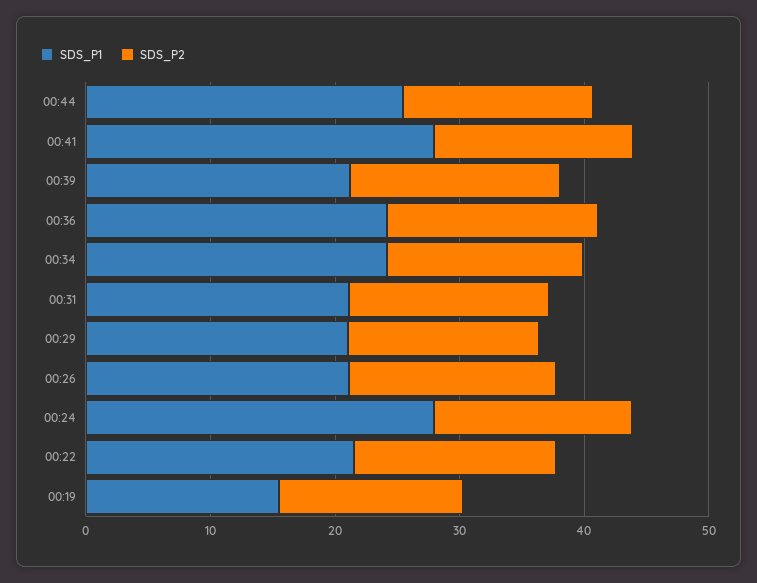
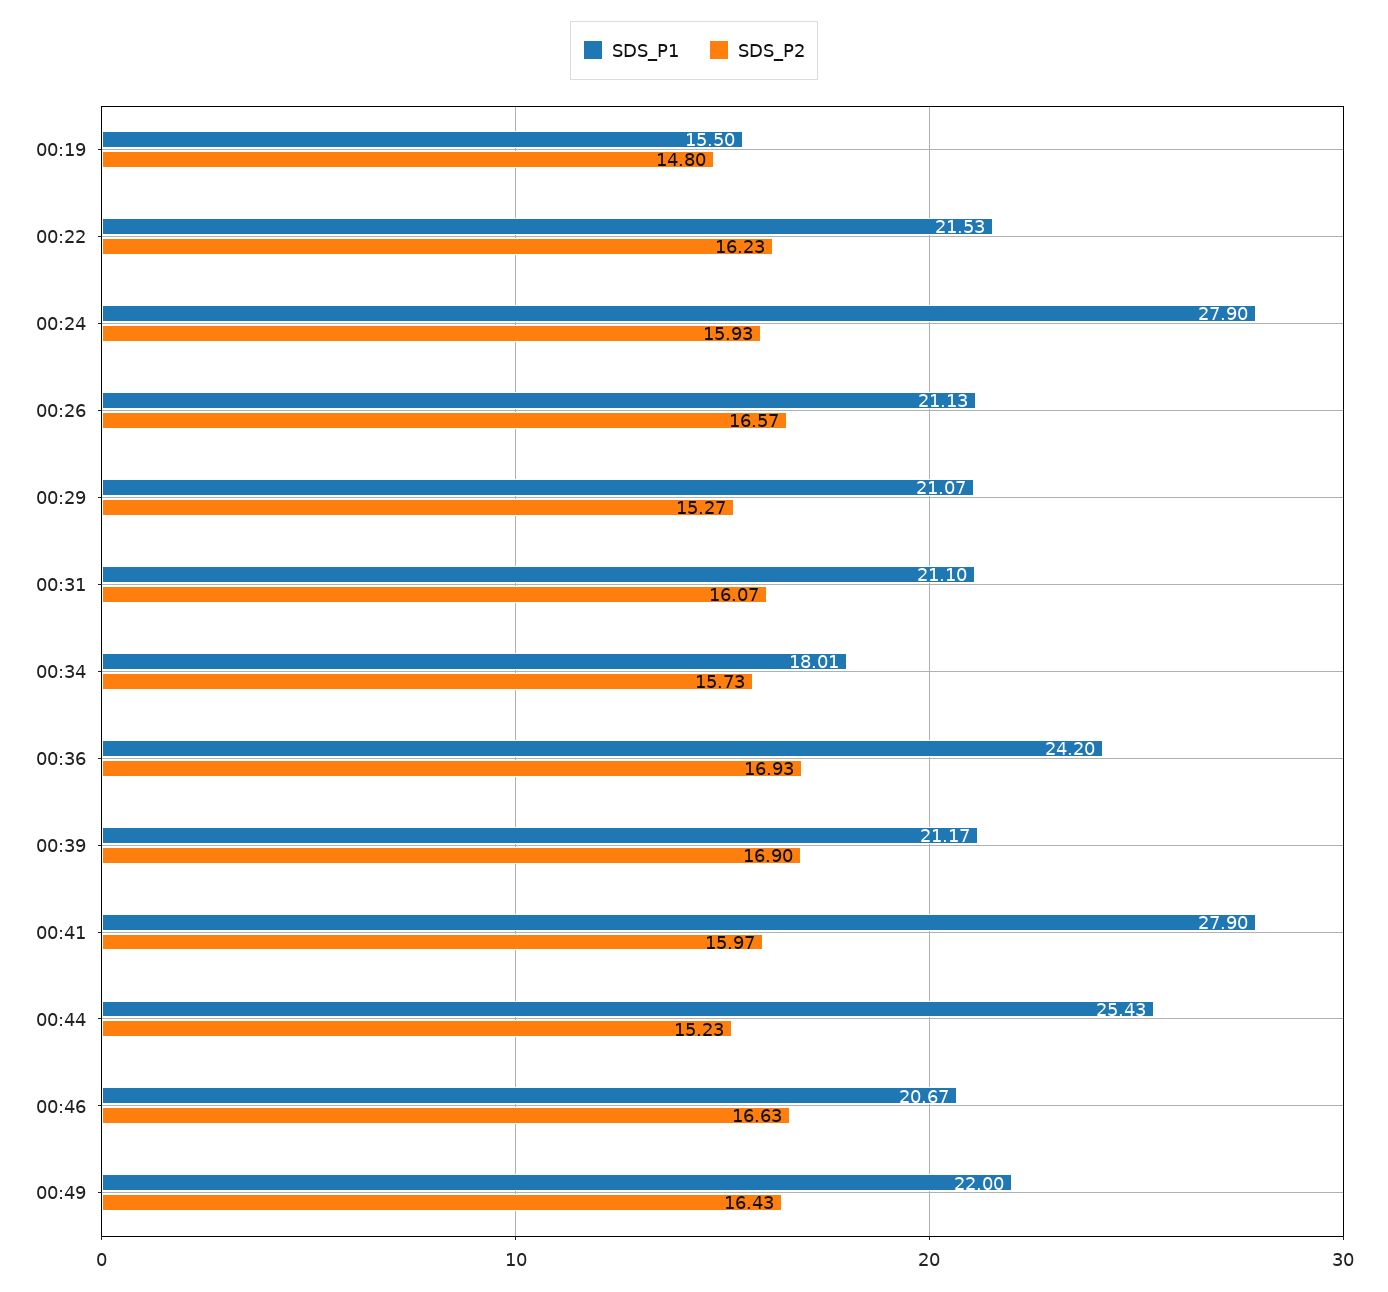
SDS_P1, 00:34: 24 -> 18.01
SDS_P1, 00:46: none -> 20.67
SDS_P2, 00:46: none -> 16.63
SDS_P1, 00:49: none -> 22
SDS_P2, 00:49: none -> 16.43

